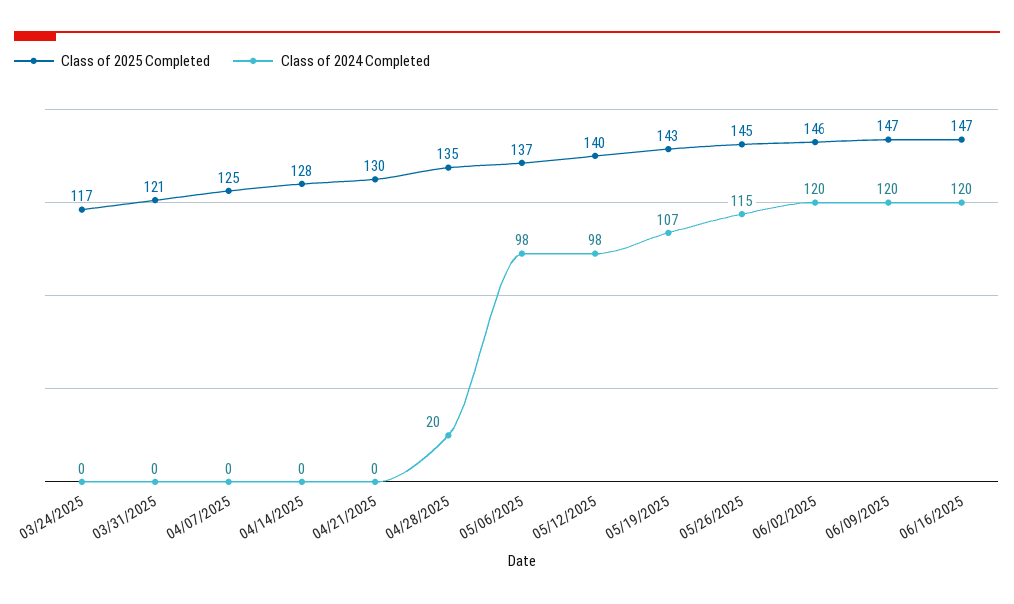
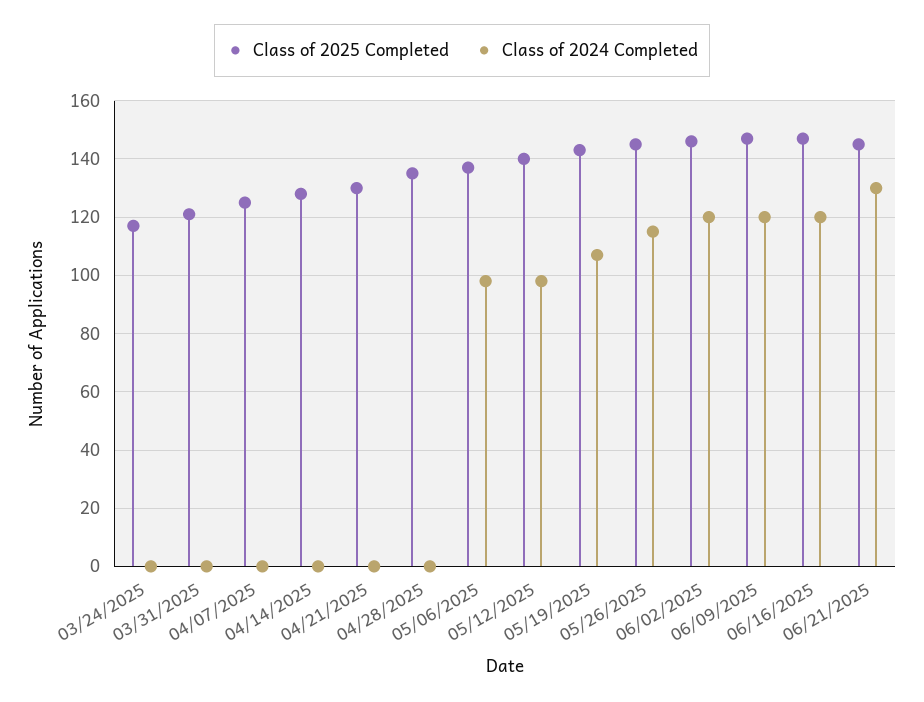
Class of 2024 Completed, 04/28/2025: 20 -> 0
Class of 2025 Completed, 06/21/2025: none -> 145
Class of 2024 Completed, 06/21/2025: none -> 130

